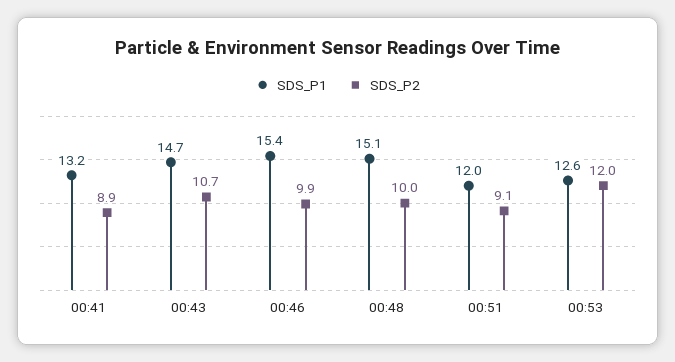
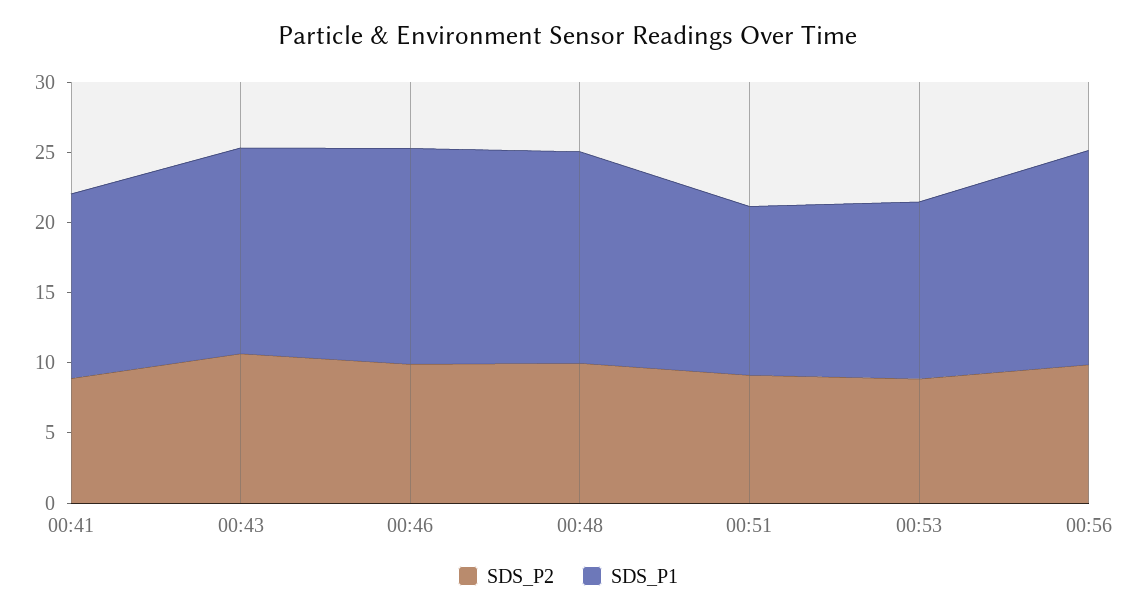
SDS_P2, 00:53: 12 -> 9
SDS_P2, 00:56: none -> 10
SDS_P1, 00:56: none -> 15

